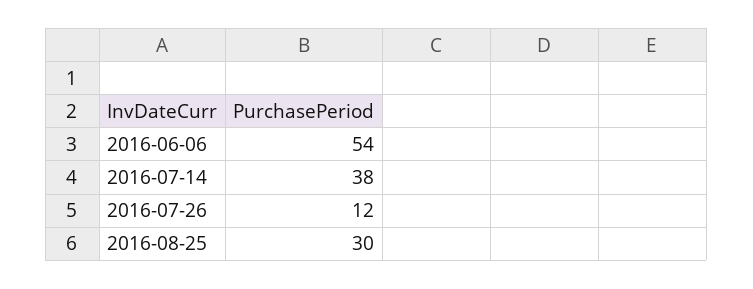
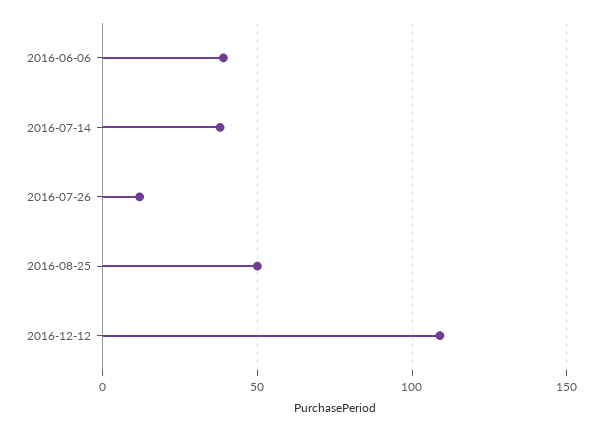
2016-06-06: 54 -> 40
2016-08-25: 30 -> 50
2016-12-12: none -> 110

